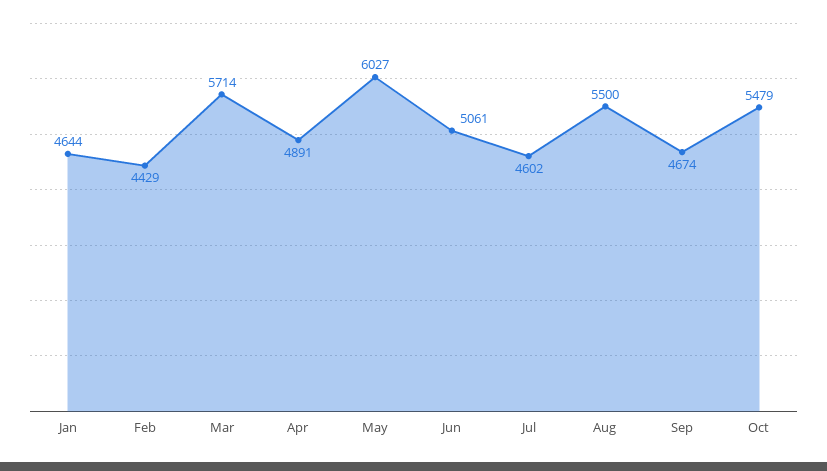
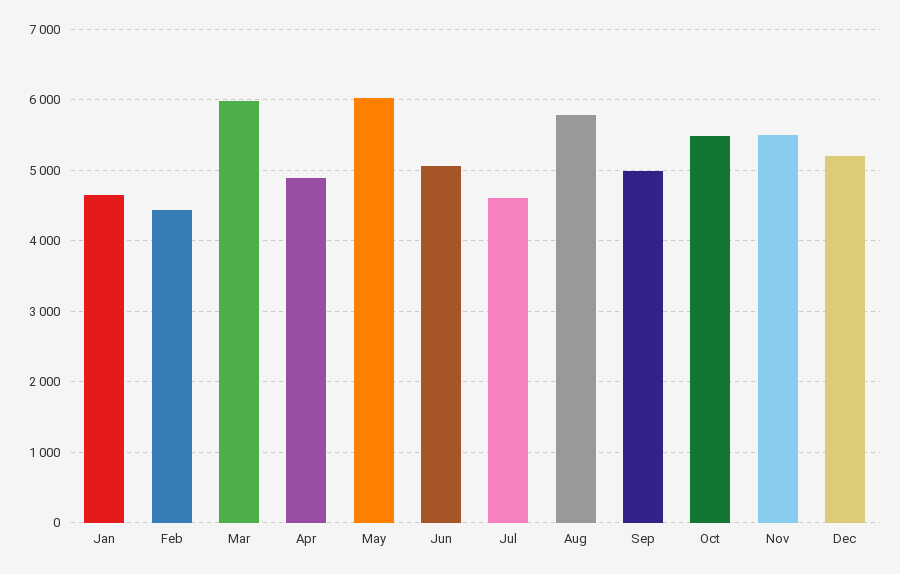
Mar: 5714 -> 6000
Aug: 5500 -> 5800
Sep: 4674 -> 5000
Nov: none -> 5500
Dec: none -> 5200

